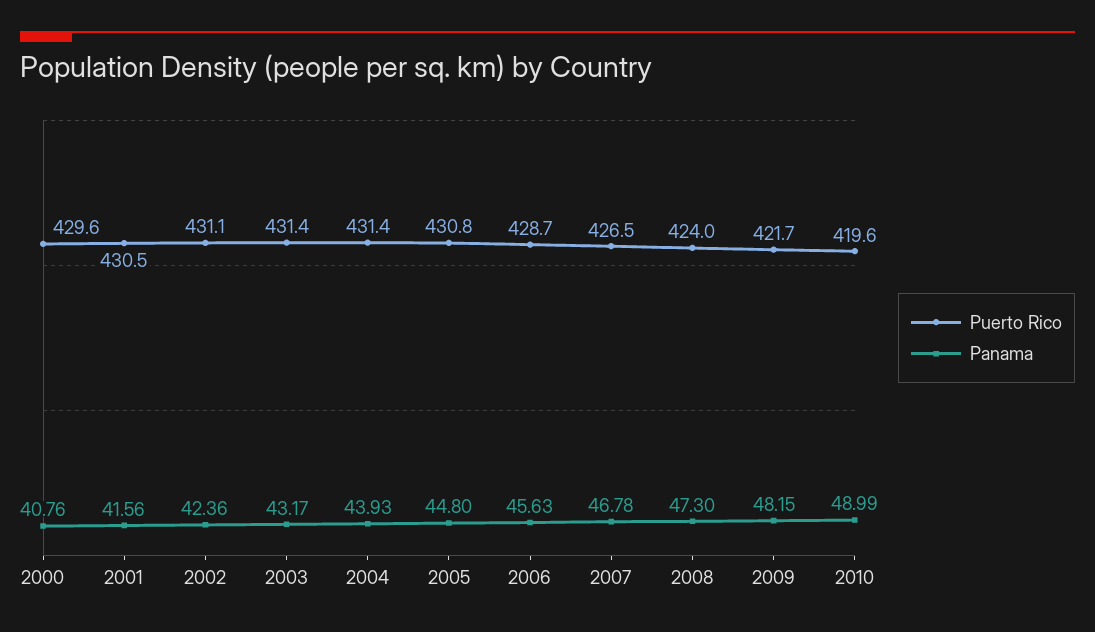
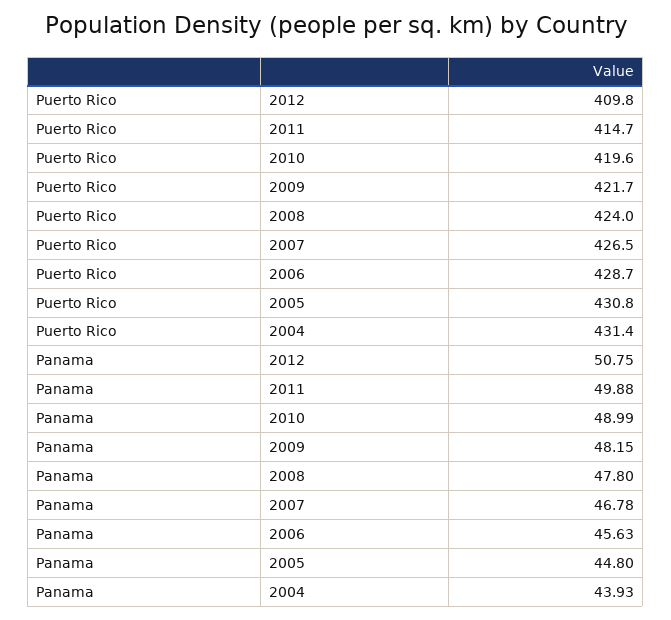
Puerto Rico, 2000: 429.6 -> none
Panama, 2000: 40.76 -> none
Puerto Rico, 2001: 430.5 -> none
Panama, 2001: 41.56 -> none
Puerto Rico, 2002: 431.1 -> none
Panama, 2002: 42.36 -> none
Puerto Rico, 2003: 431.4 -> none
Panama, 2003: 43.17 -> none
Panama, 2008: 47.3 -> 47.8
Puerto Rico, 2012: none -> 409.8
Puerto Rico, 2011: none -> 414.7
Panama, 2012: none -> 50.75
Panama, 2011: none -> 49.88

